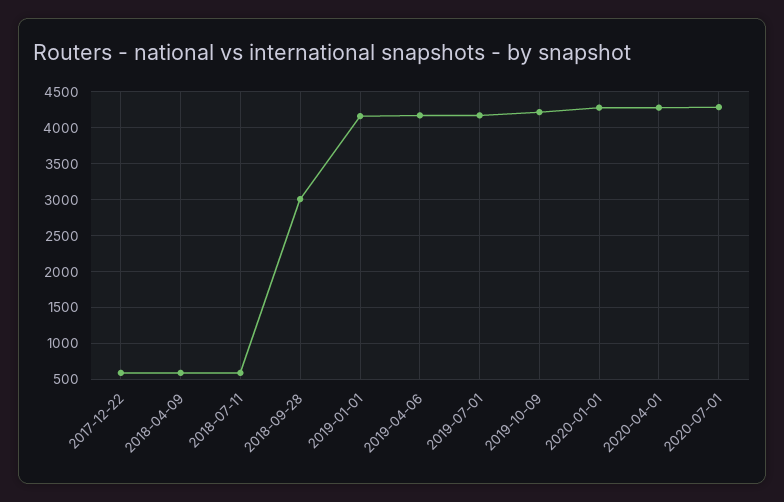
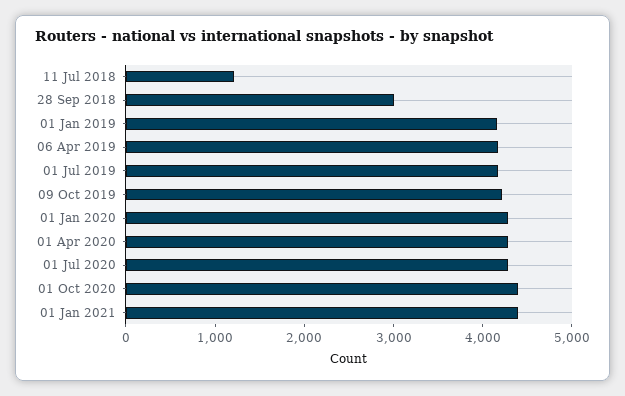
2017-12-22: 600 -> none
2018-04-09: 600 -> none
2018-07-11: 600 -> 1200
01 Oct 2020: none -> 4400
01 Jan 2021: none -> 4400

